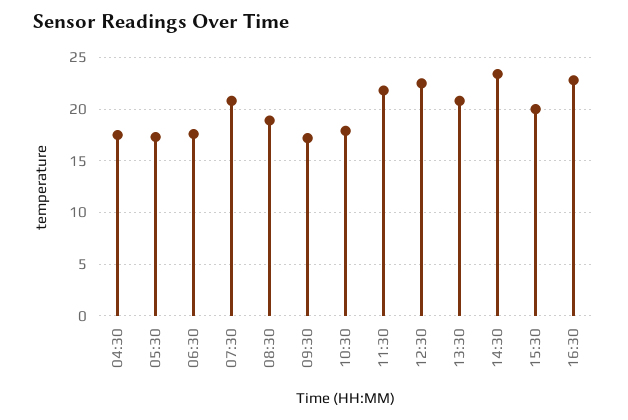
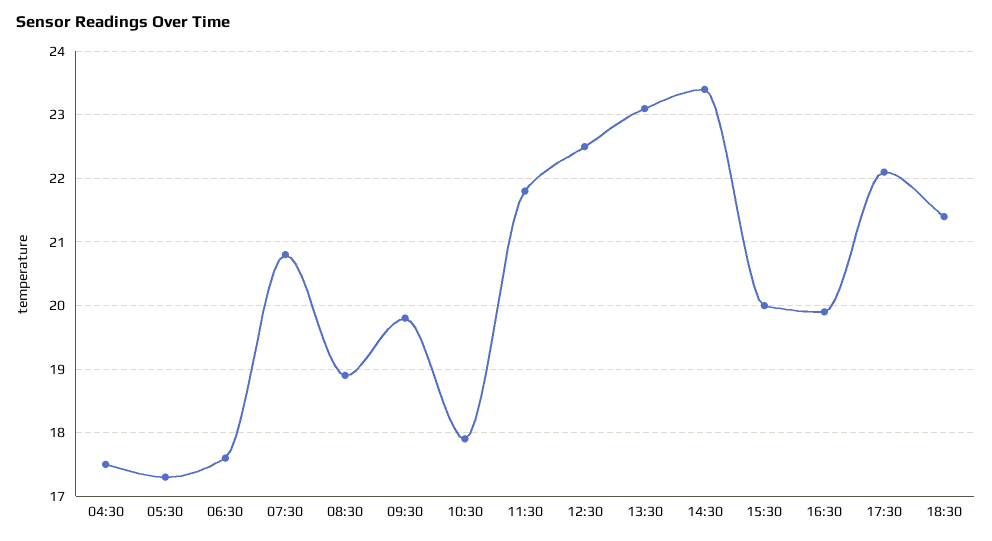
09:30: 17 -> 19.8
13:30: 21 -> 23.1
16:30: 23 -> 19.9
17:30: none -> 22.1
18:30: none -> 21.4

